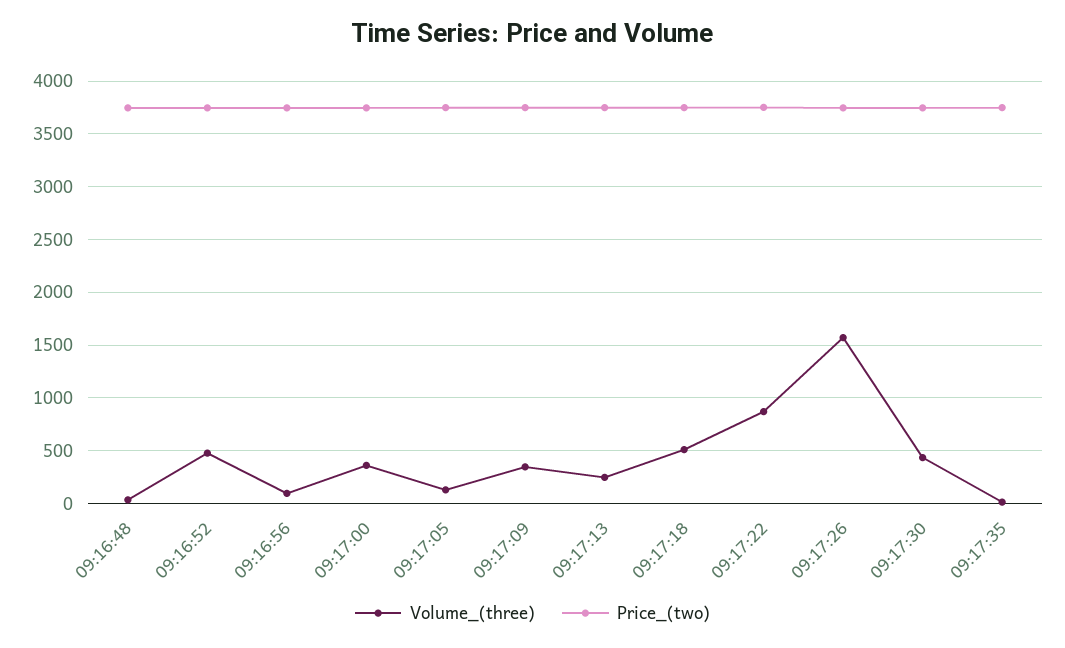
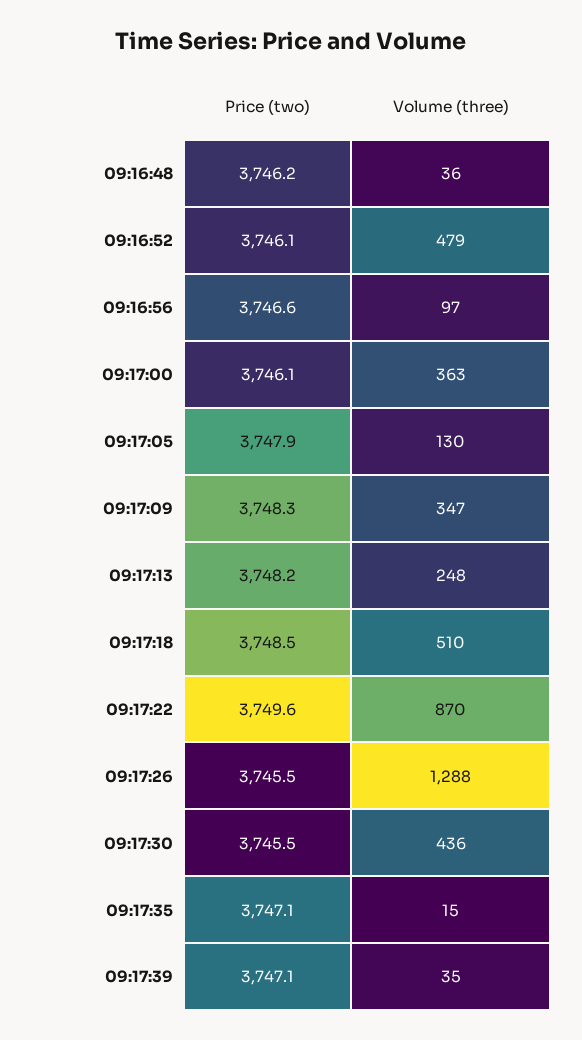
Volume_(three), 09:17:26: 1600 -> 1288
Price_(two), 09:17:39: none -> 3747.1
Volume_(three), 09:17:39: none -> 35

